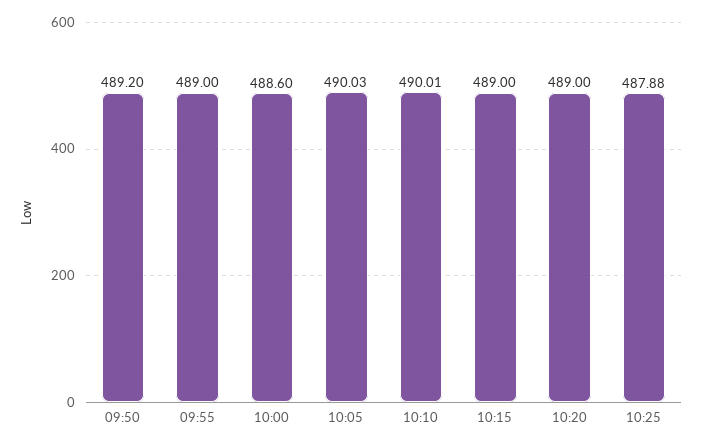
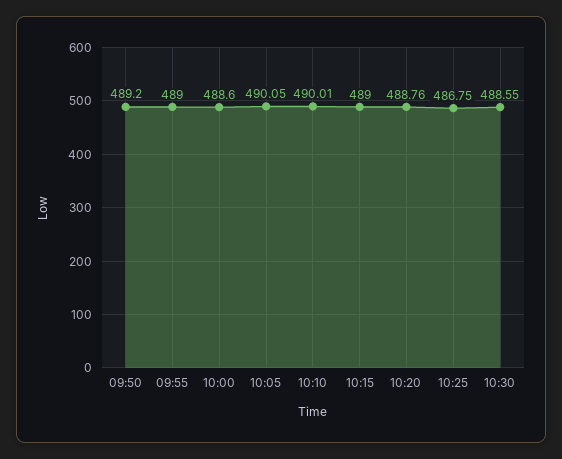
10:05: 490.03 -> 490.05
10:20: 489 -> 488.76
10:25: 487.88 -> 486.75
10:30: none -> 488.55

